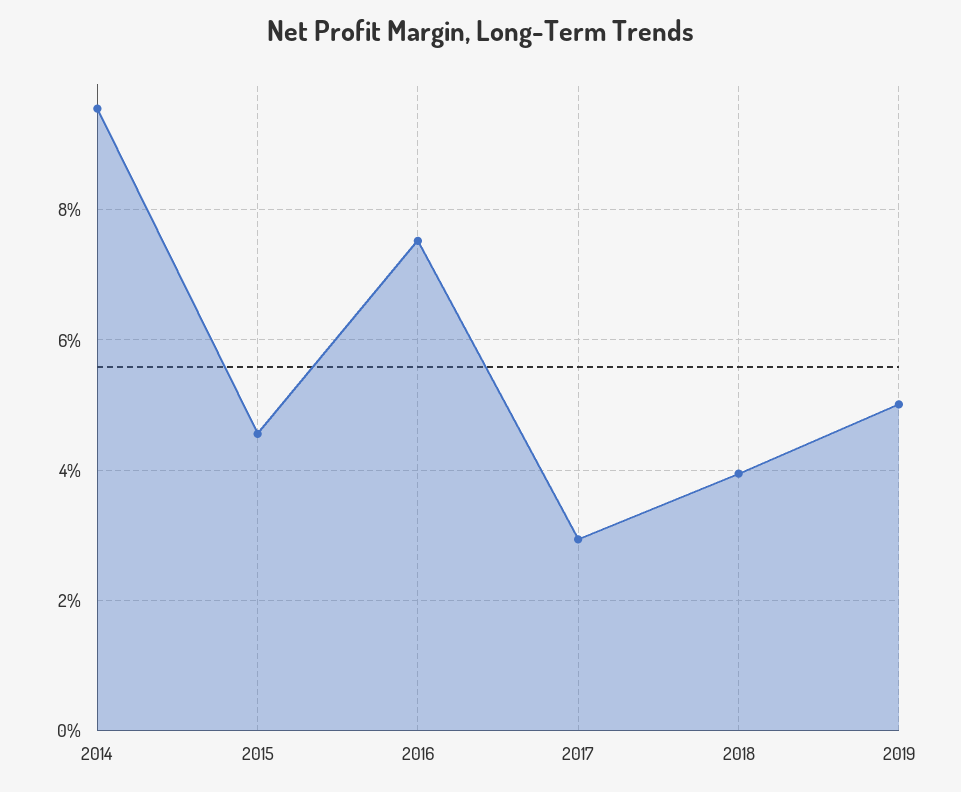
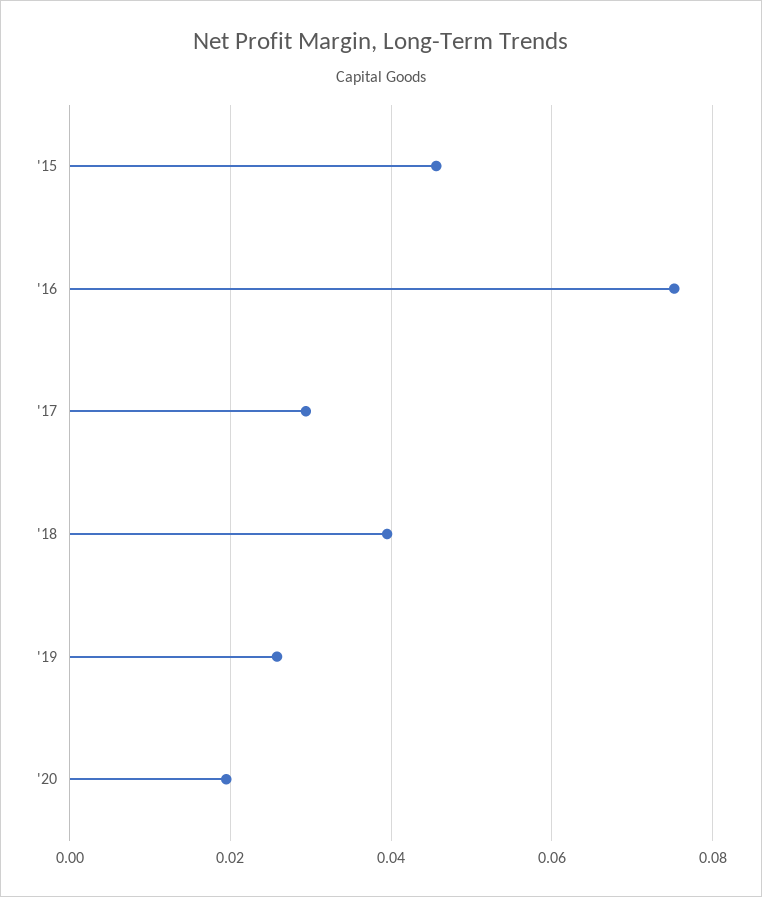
2014: 0.096 -> none
2019: 0.05 -> 0.026
'20: none -> 0.02

